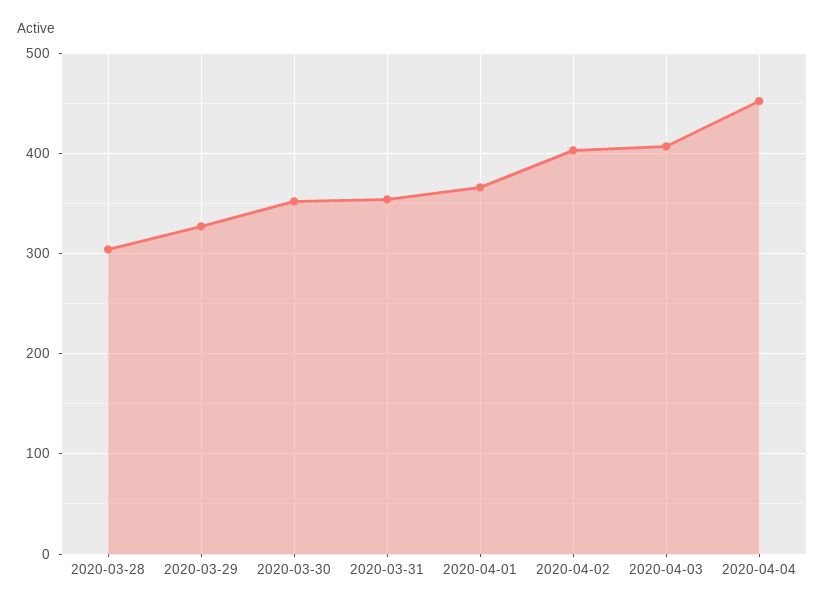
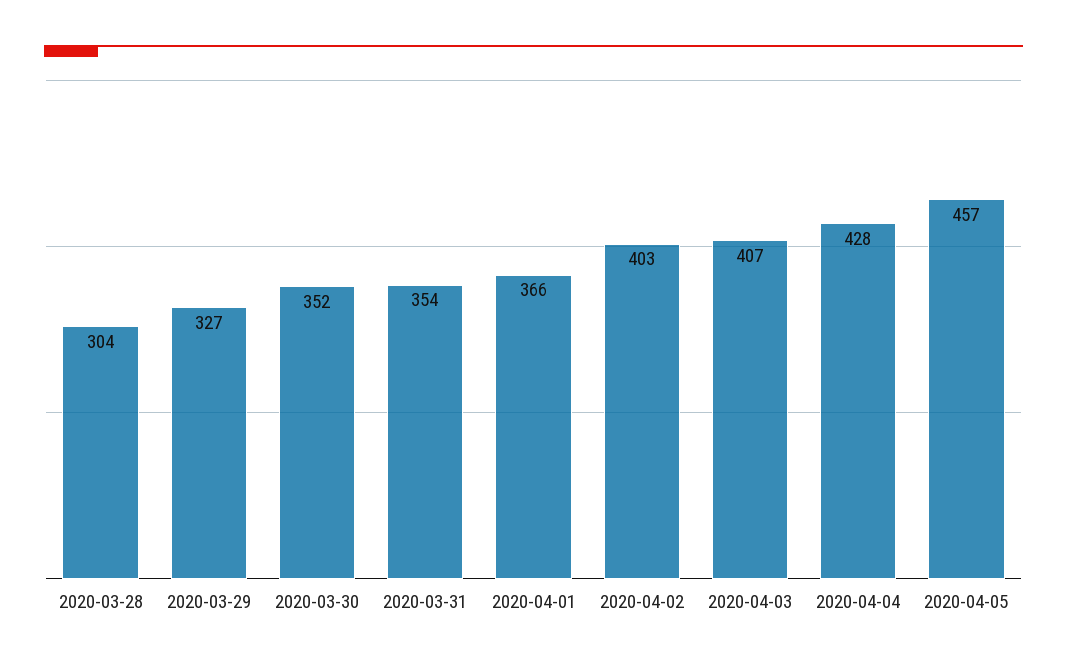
2020-04-04: 450 -> 428
2020-04-05: none -> 457

